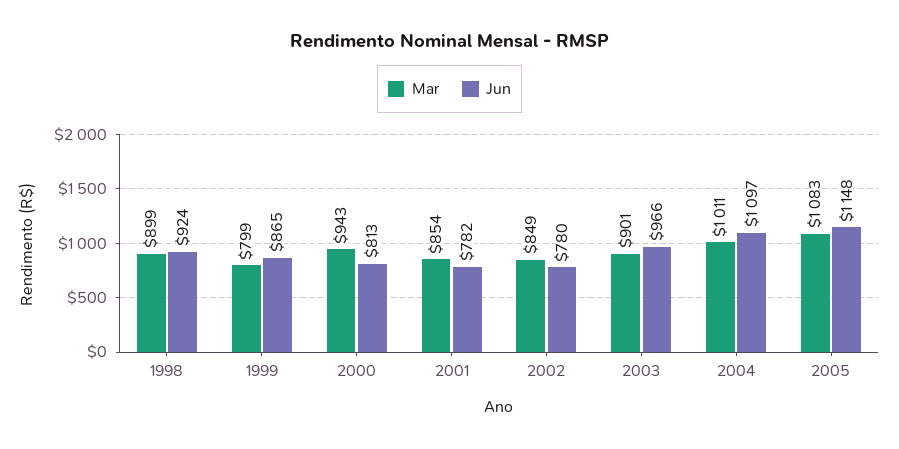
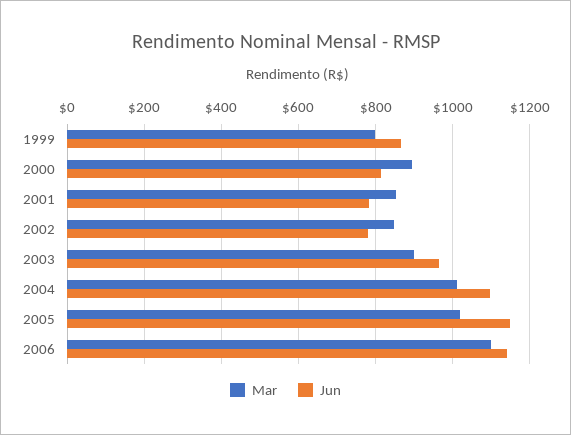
Mar, 1998: 899 -> none
Jun, 1998: 924 -> none
Mar, 2000: 943 -> 900
Mar, 2005: 1083 -> 1020
Mar, 2006: none -> 1100
Jun, 2006: none -> 1140

